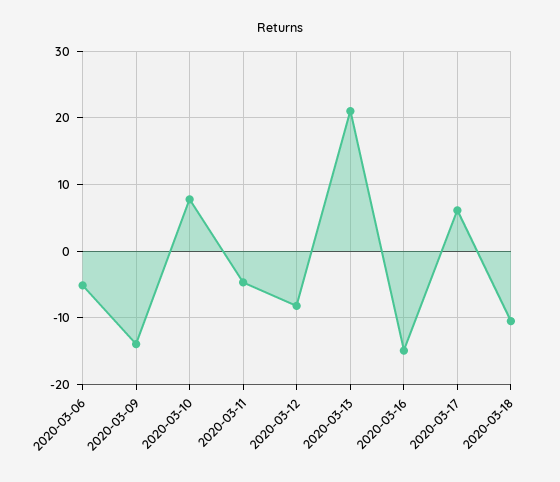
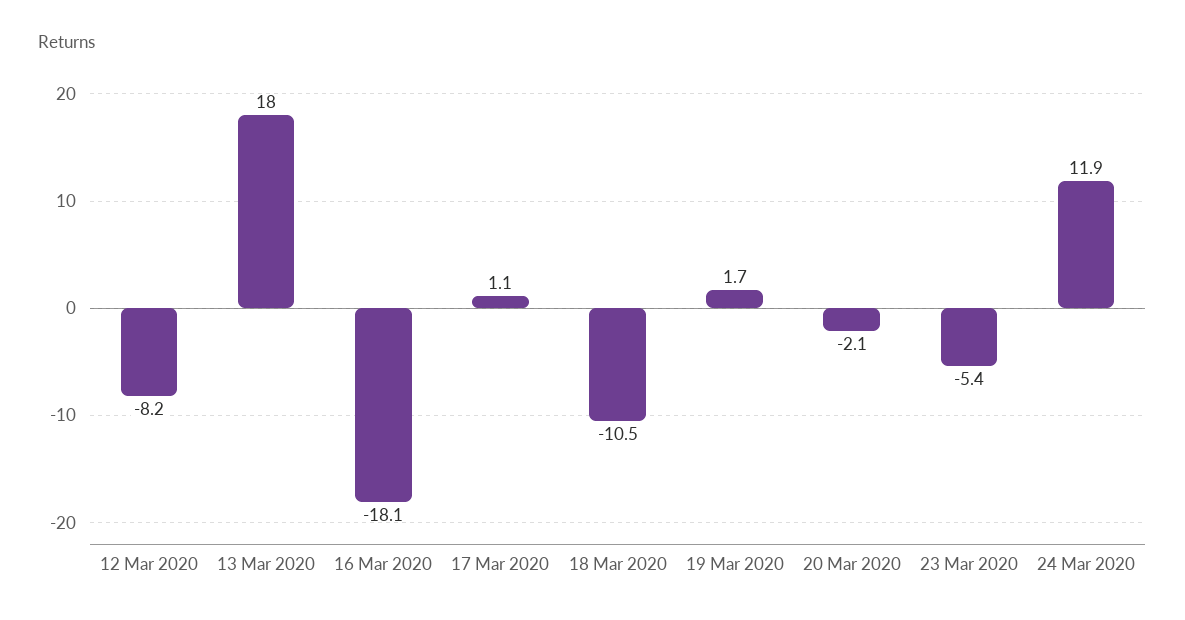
2020-03-06: -5 -> none
2020-03-09: -14 -> none
2020-03-10: 8 -> none
2020-03-11: -5 -> none
2020-03-13: 21 -> 18
2020-03-16: -15 -> -18.1
2020-03-17: 6 -> 1.1
19 Mar 2020: none -> 1.7
20 Mar 2020: none -> -2.1
23 Mar 2020: none -> -5.4
24 Mar 2020: none -> 11.9

